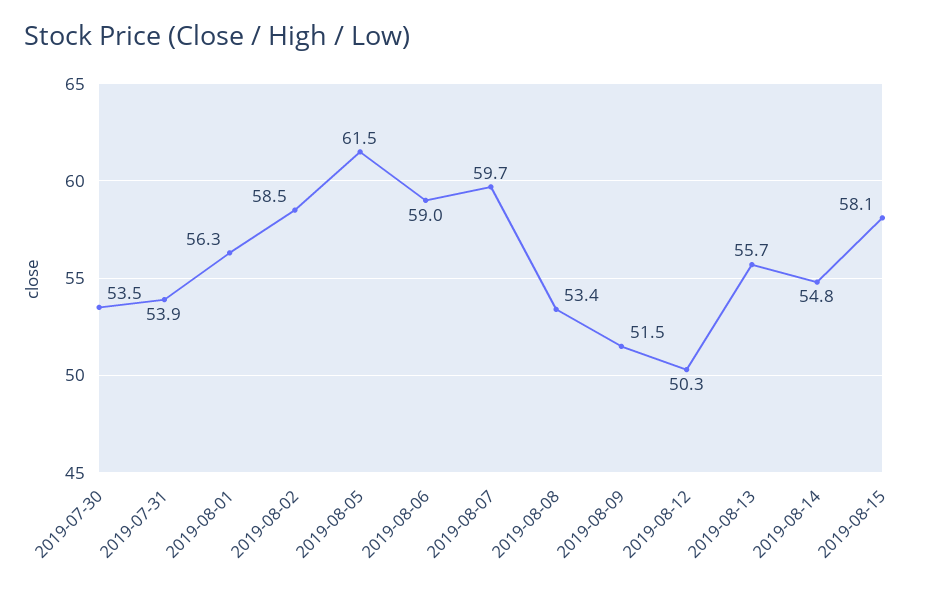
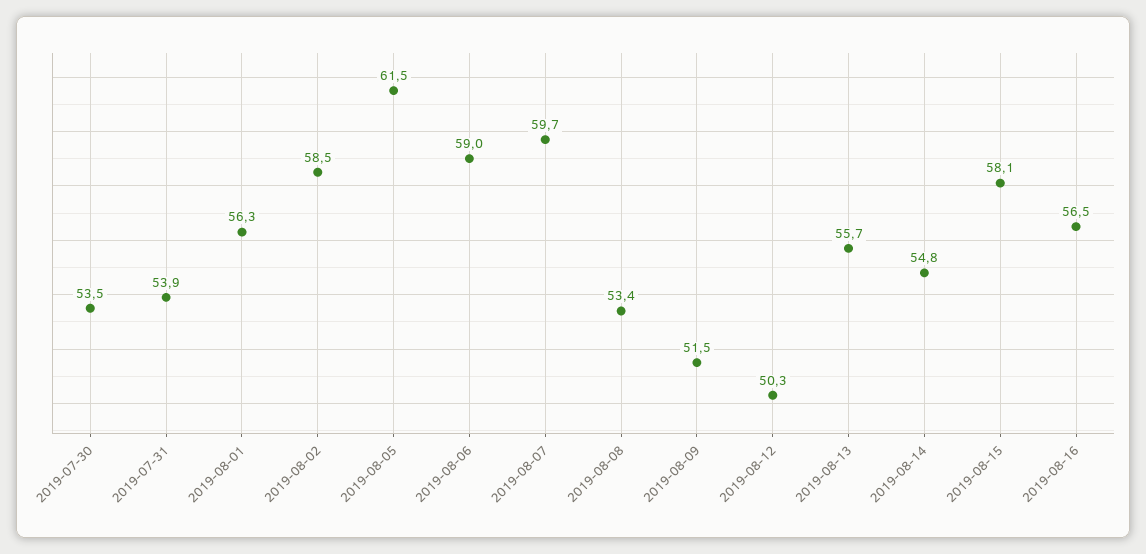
2019-08-16: none -> 56.5

